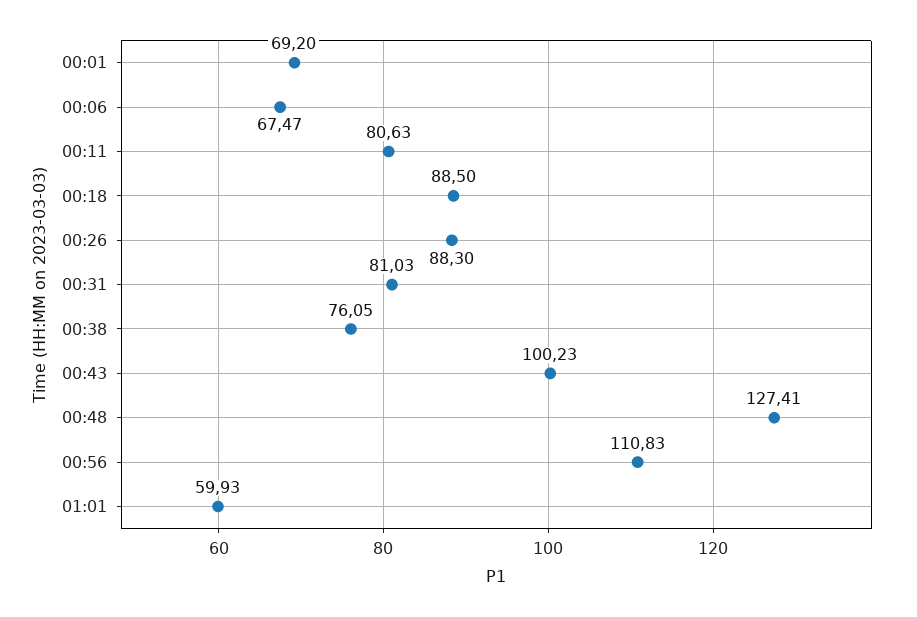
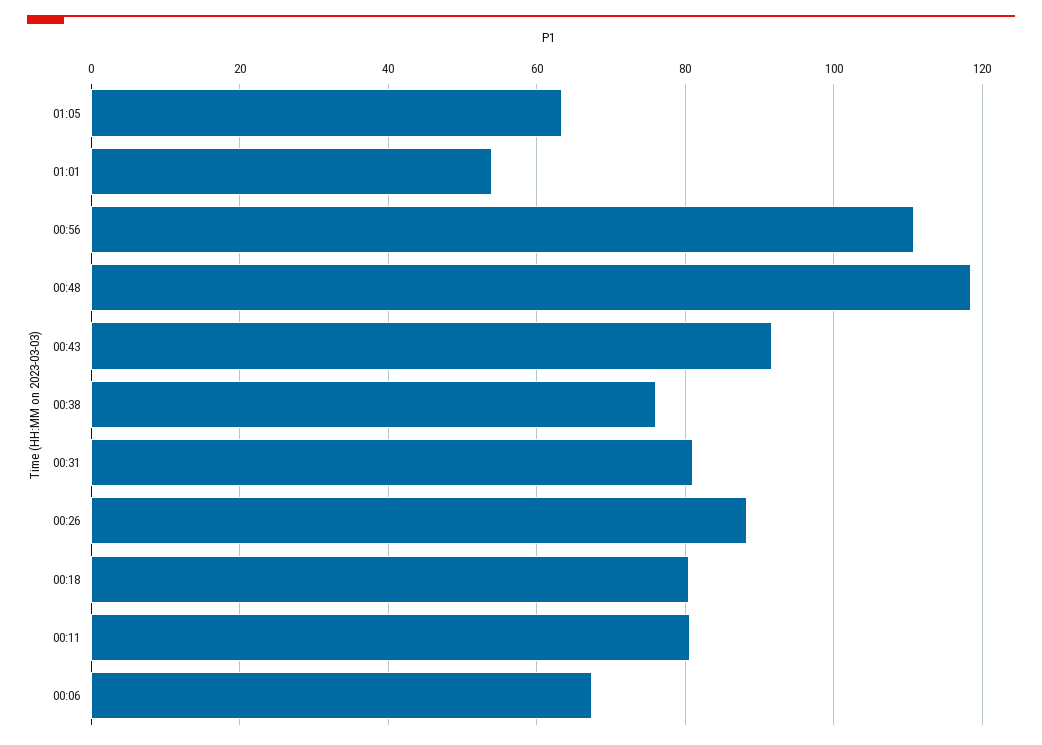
00:01: 69.2 -> none
00:18: 88.5 -> 80
00:43: 100.23 -> 92
00:48: 127.41 -> 118
01:01: 59.93 -> 54
01:05: none -> 64

